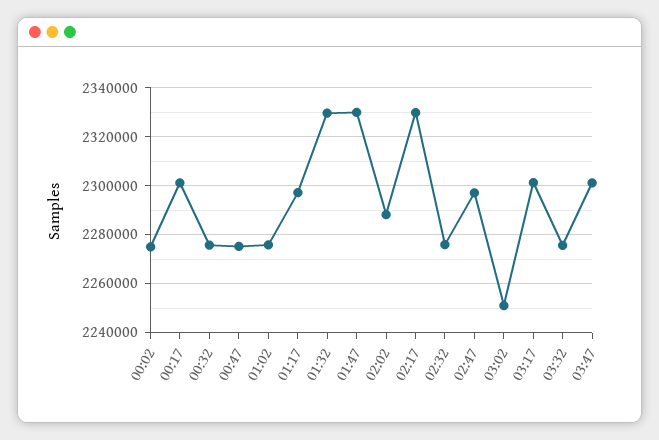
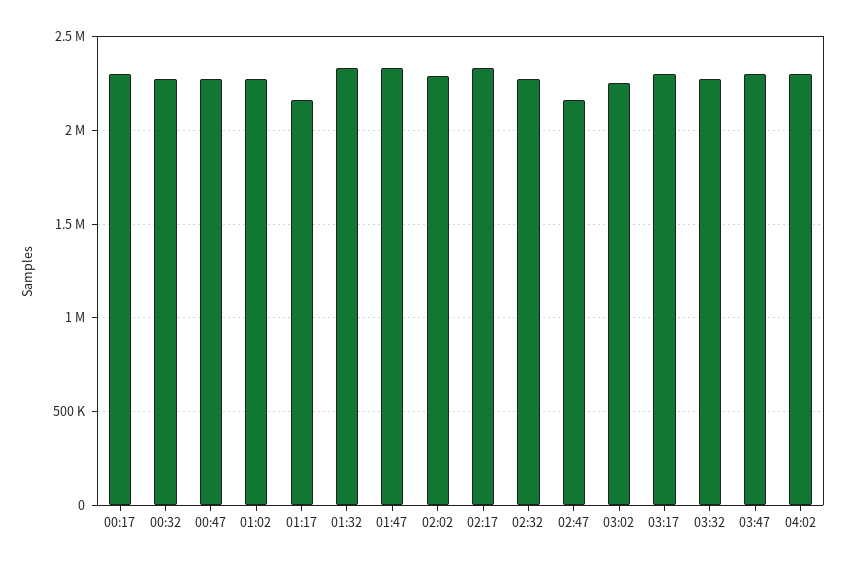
00:02: 2275000 -> none
01:17: 2297500 -> 2150000
02:47: 2297500 -> 2150000
04:02: none -> 2300000

